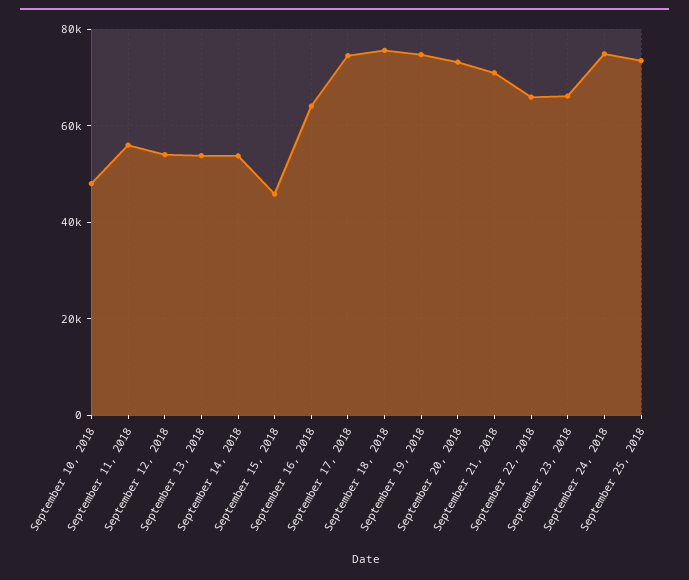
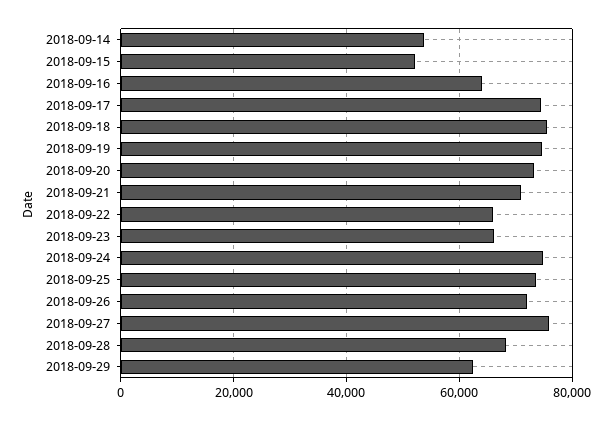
September 10, 2018: 48000 -> none
September 11, 2018: 56000 -> none
September 12, 2018: 54000 -> none
September 13, 2018: 54000 -> none
September 15, 2018: 46000 -> 52000
2018-09-26: none -> 72000
2018-09-27: none -> 76000
2018-09-28: none -> 68000
2018-09-29: none -> 62000

